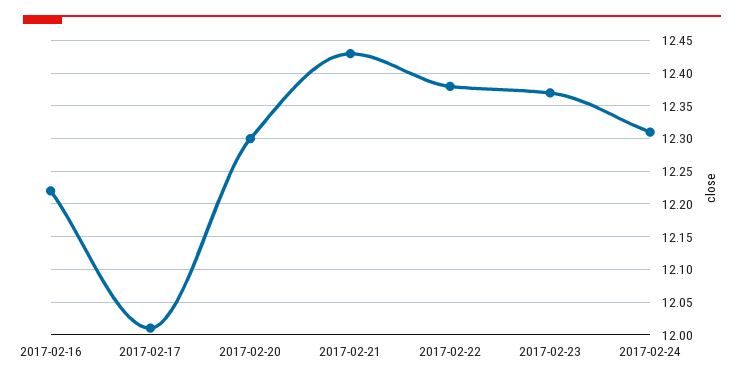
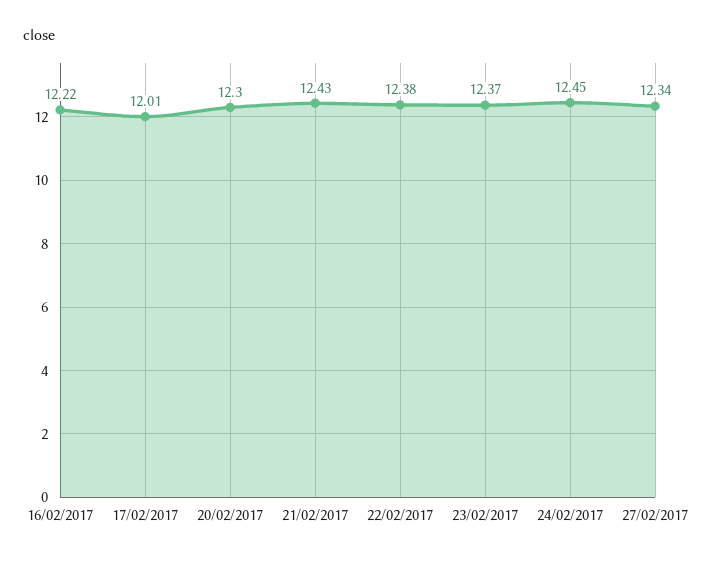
2017-02-24: 12.31 -> 12.45
27/02/2017: none -> 12.34

